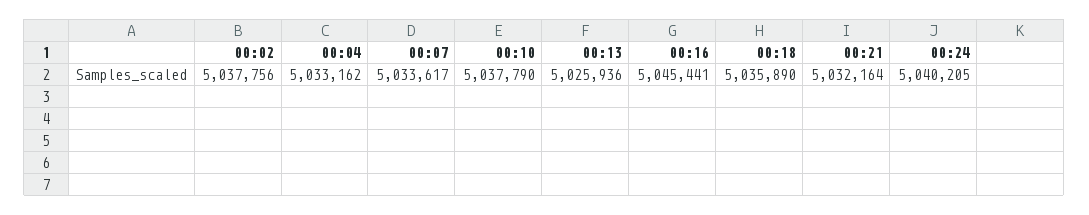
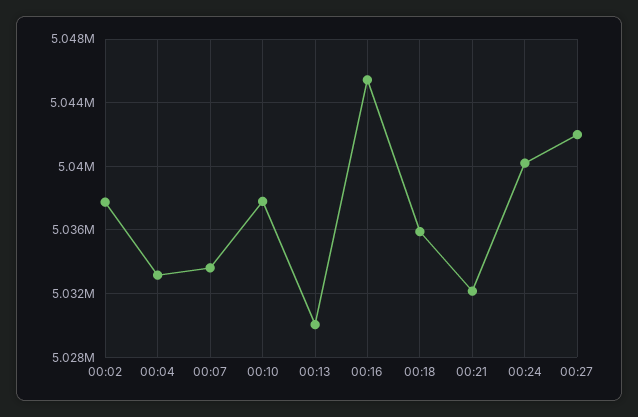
00:13: 5025936 -> 5030000
00:27: none -> 5042000

